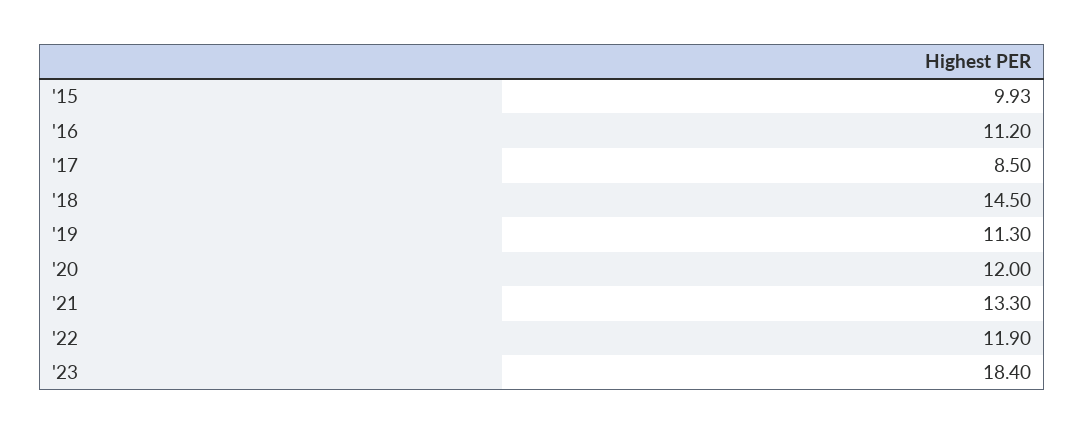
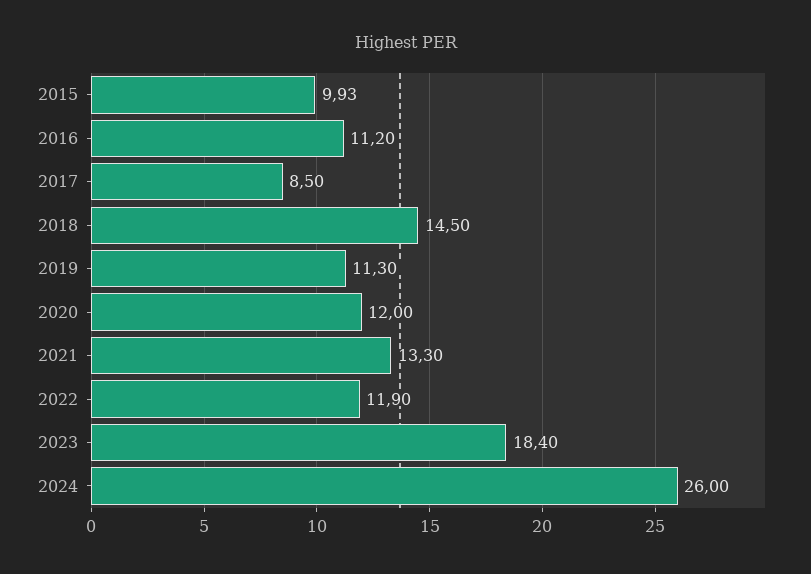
2024: none -> 26

